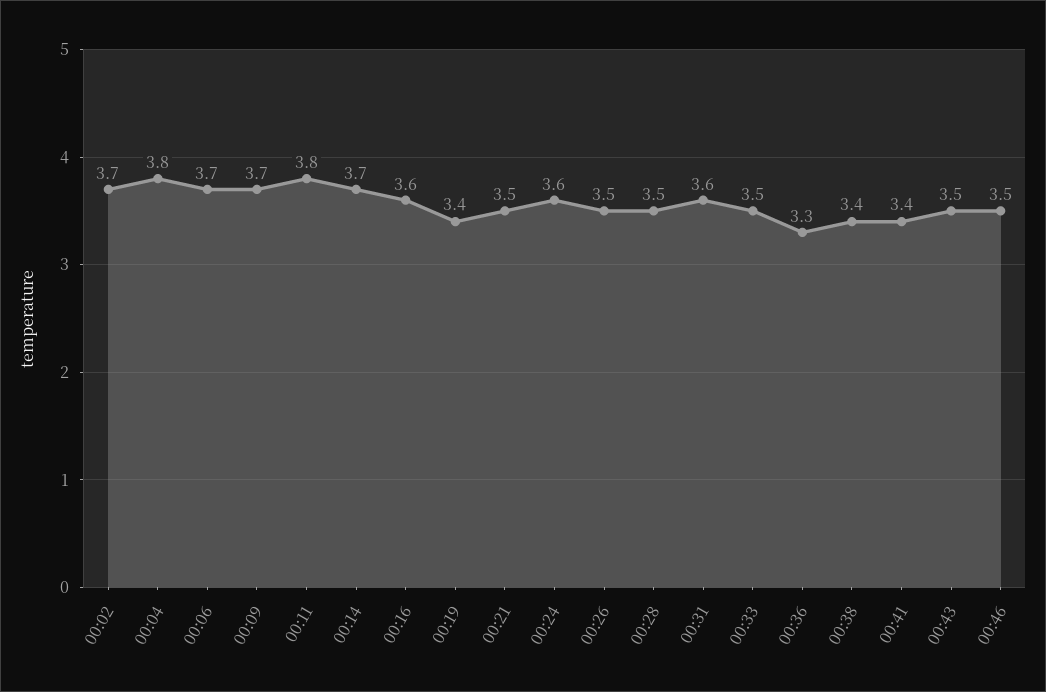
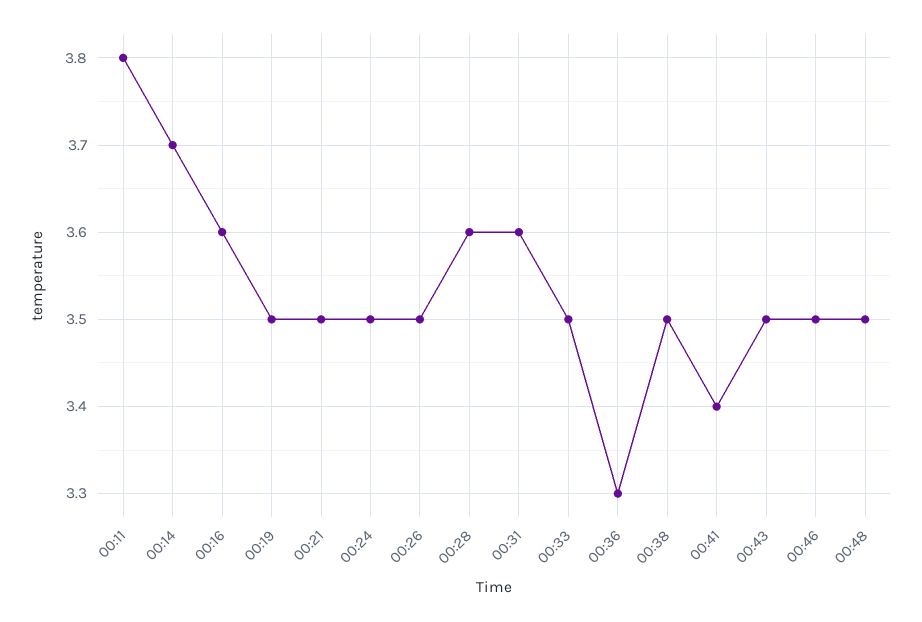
00:02: 3.7 -> none
00:04: 3.8 -> none
00:06: 3.7 -> none
00:09: 3.7 -> none
00:19: 3.4 -> 3.5
00:24: 3.6 -> 3.5
00:28: 3.5 -> 3.6
00:38: 3.4 -> 3.5
00:48: none -> 3.5

